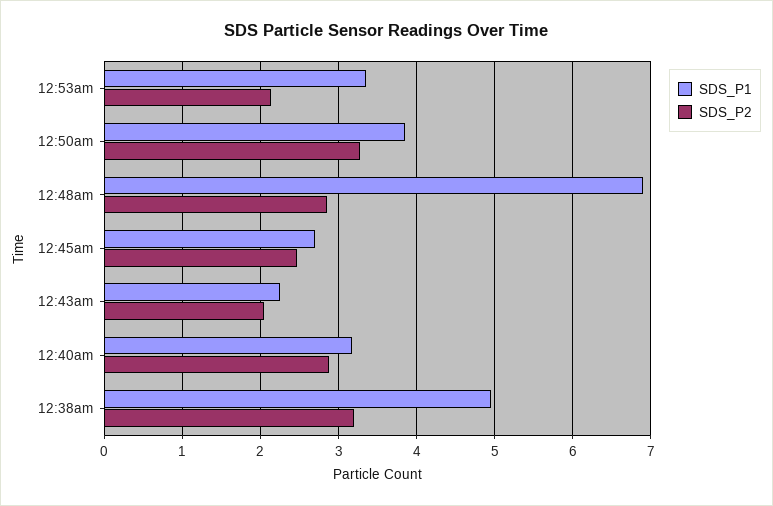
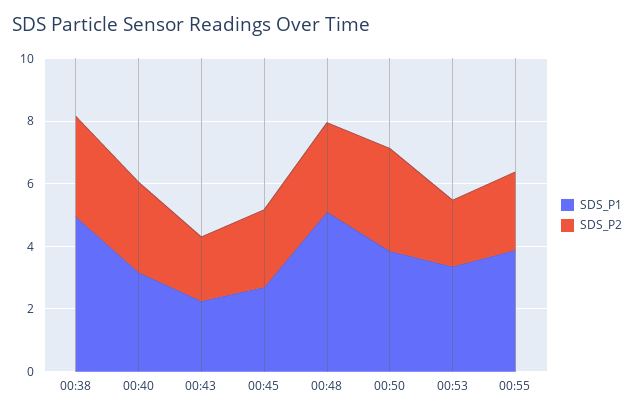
SDS_P1, 12:48am: 6.9 -> 5
SDS_P1, 00:55: none -> 4
SDS_P2, 00:55: none -> 2.5

